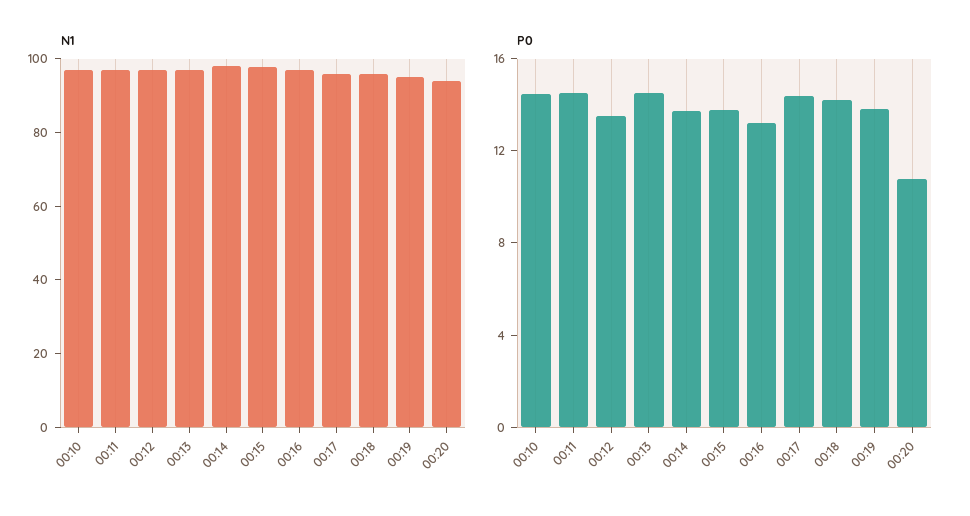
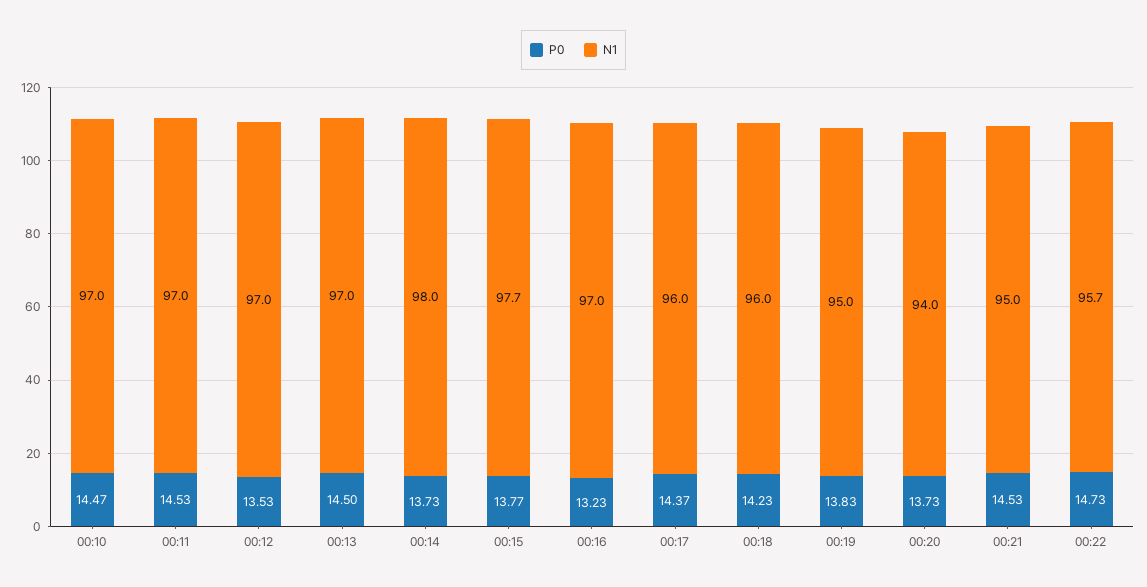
P0, 00:20: 11 -> 13.73
P0, 00:21: none -> 14.53
N1, 00:21: none -> 95
P0, 00:22: none -> 14.73
N1, 00:22: none -> 95.7

